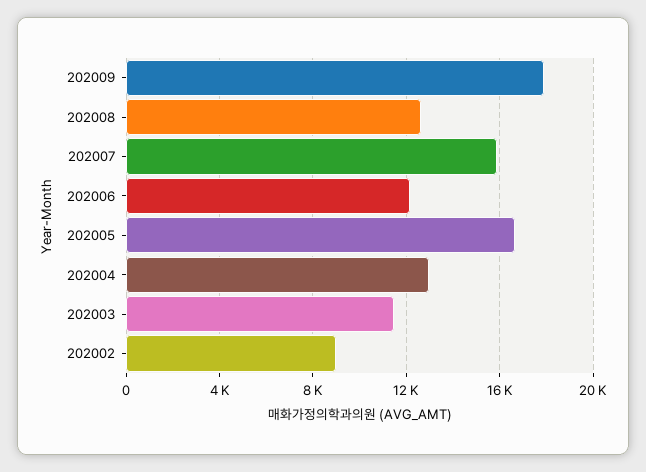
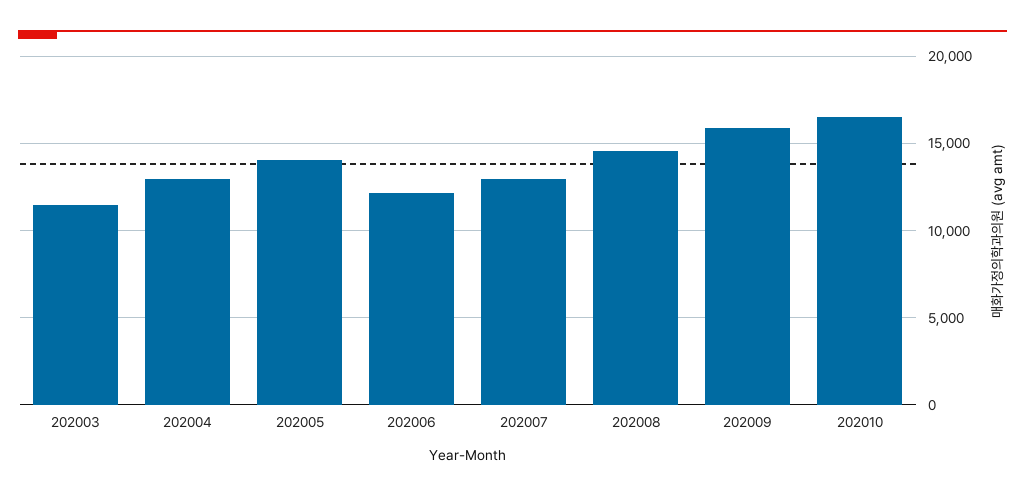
202009: 18000 -> 16000
202008: 12500 -> 14500
202007: 16000 -> 13000
202005: 16500 -> 14000
202002: 9000 -> none
202010: none -> 16500

